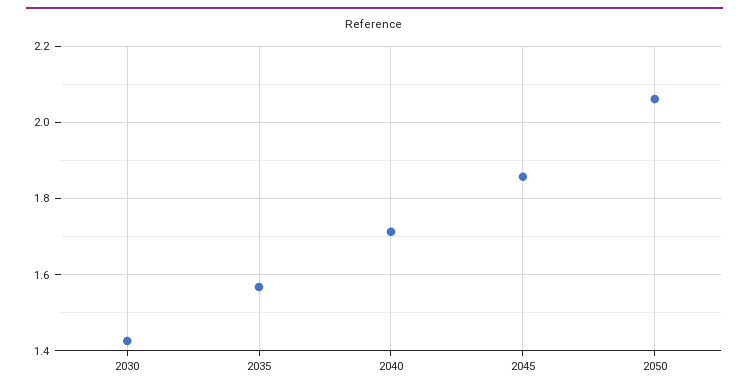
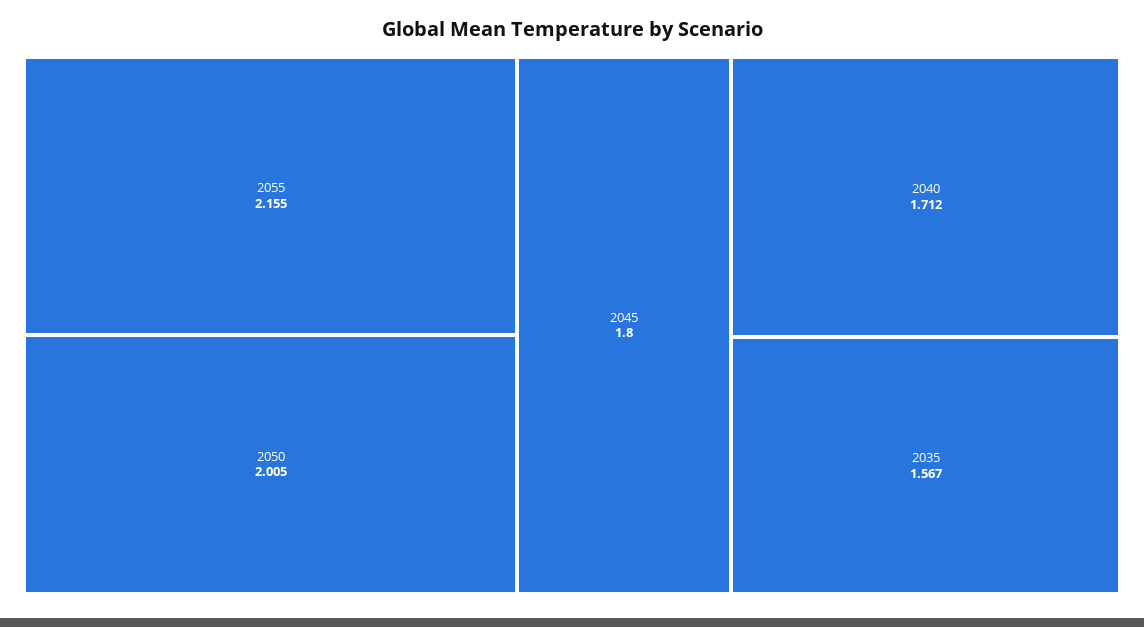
2030: 1.42 -> none
2045: 1.86 -> 1.8
2050: 2.06 -> 2.005
2055: none -> 2.155

